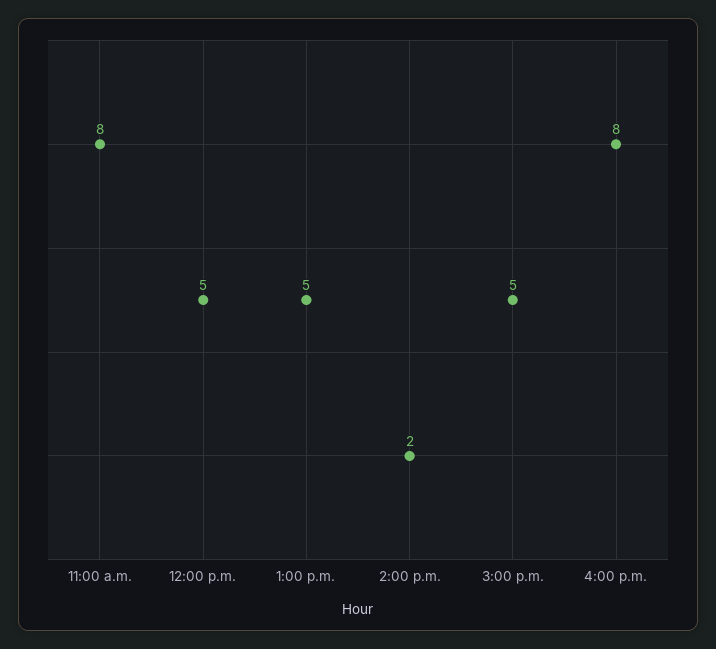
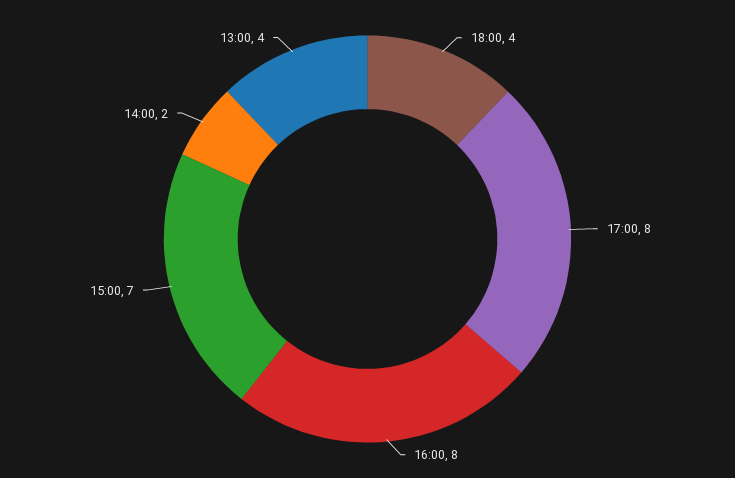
11:00 a.m.: 8 -> none
12:00 p.m.: 5 -> none
1:00 p.m.: 5 -> 4
3:00 p.m.: 5 -> 7
18:00: none -> 4
17:00: none -> 8

